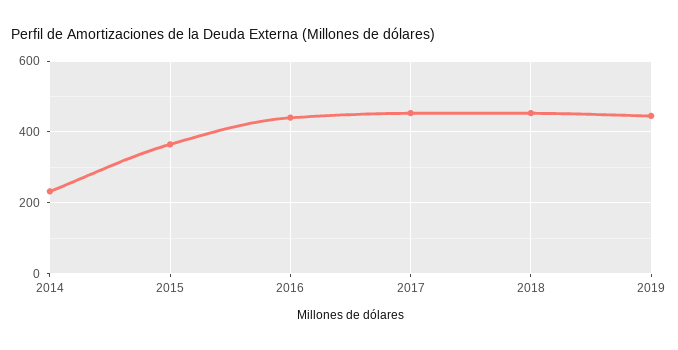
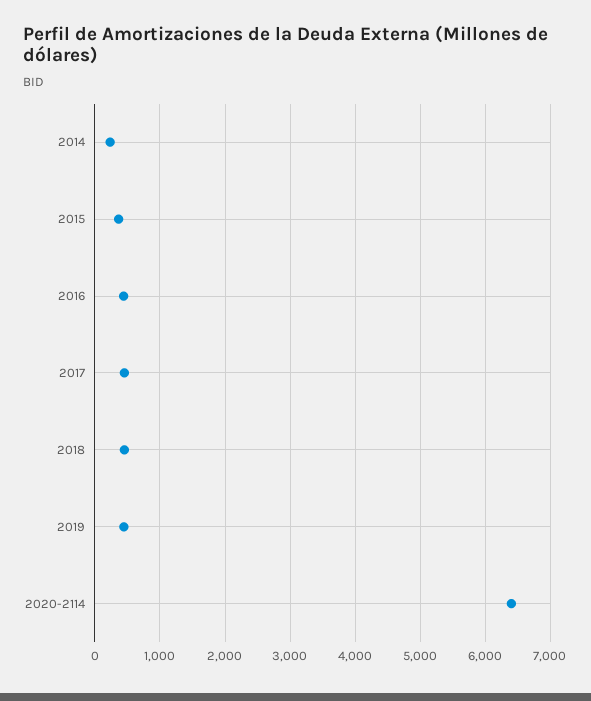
2020-2114: none -> 6400

